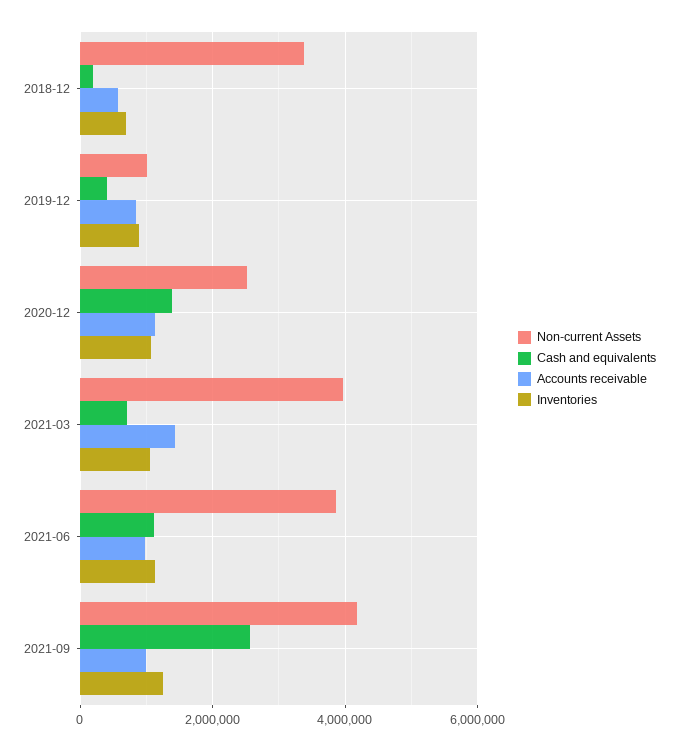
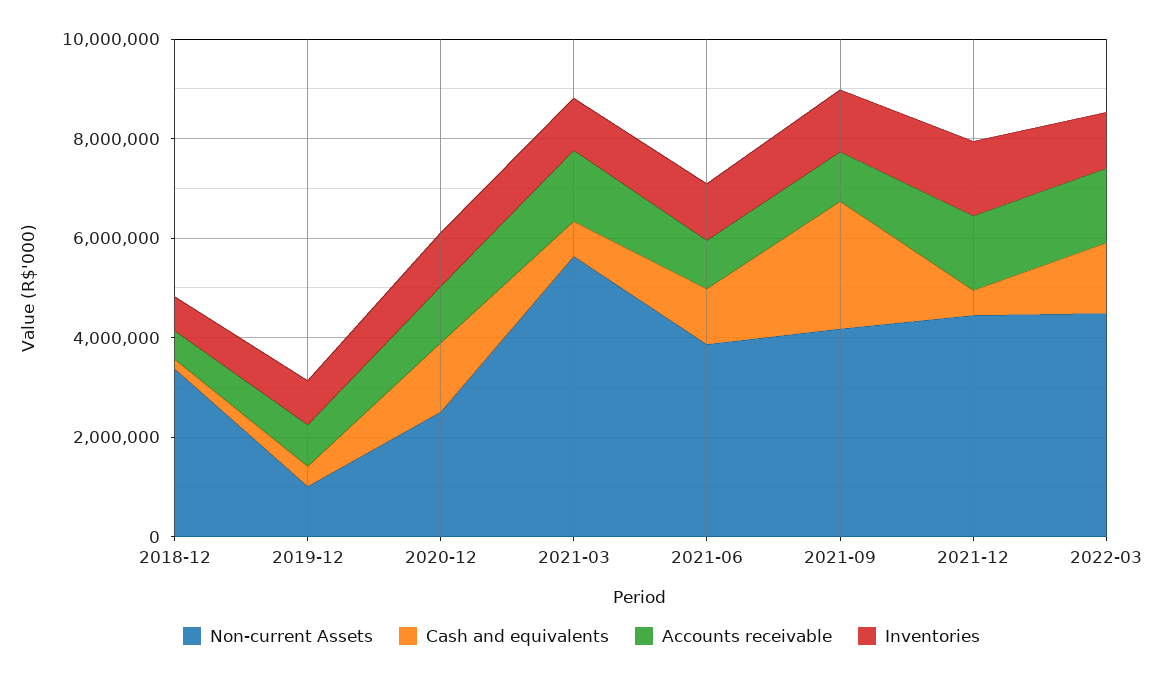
Non-current Assets, 2021-03: 4000000 -> 5500000
Non-current Assets, 2021-12: none -> 4500000
Cash and equivalents, 2021-12: none -> 500000
Accounts receivable, 2021-12: none -> 1500000
Inventories, 2021-12: none -> 1500000
Non-current Assets, 2022-03: none -> 4500000
Cash and equivalents, 2022-03: none -> 1500000
Accounts receivable, 2022-03: none -> 1500000
Inventories, 2022-03: none -> 1000000

